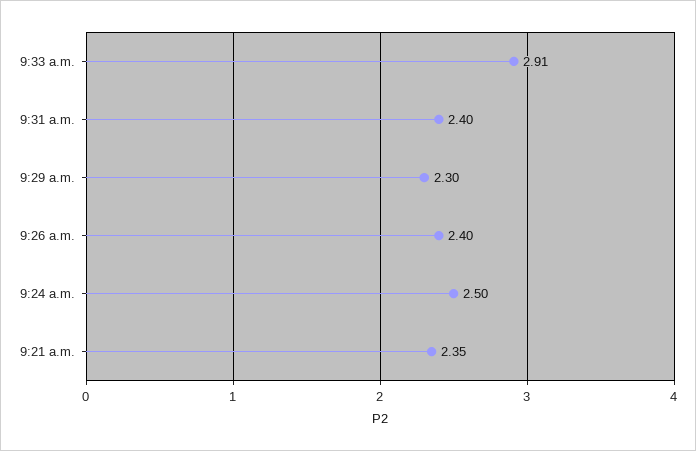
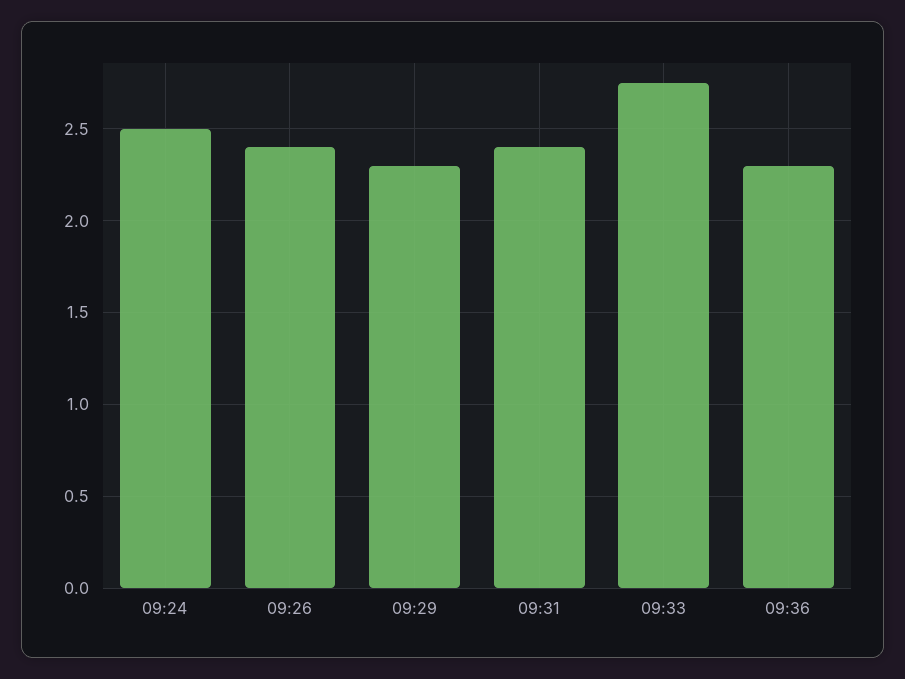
9:33 a.m.: 2.91 -> 2.75
9:21 a.m.: 2.35 -> none
09:36: none -> 2.3

